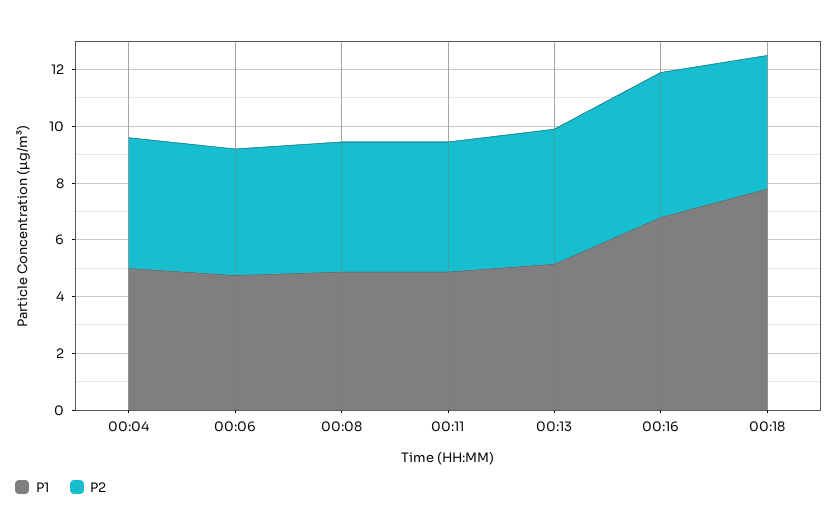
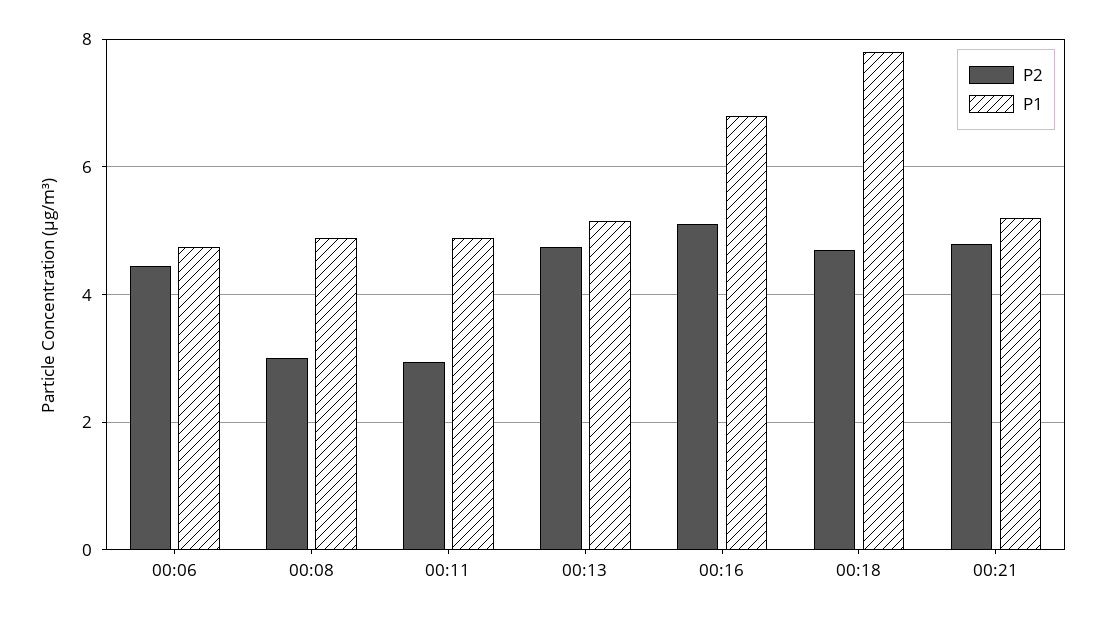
P1, 00:04: 5 -> none
P2, 00:04: 4.5 -> none
P2, 00:08: 4.5 -> 3
P2, 00:11: 4.5 -> 3
P2, 00:21: none -> 4.8
P1, 00:21: none -> 5.2

